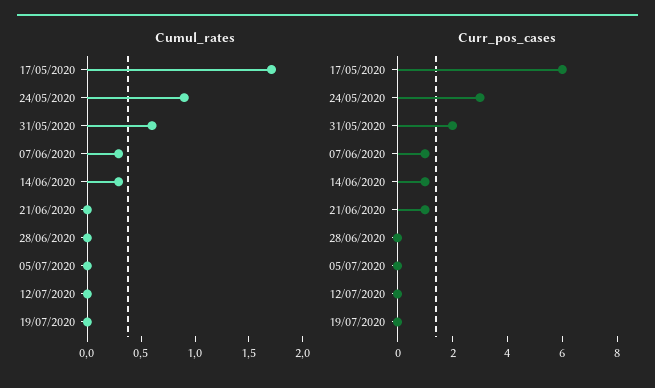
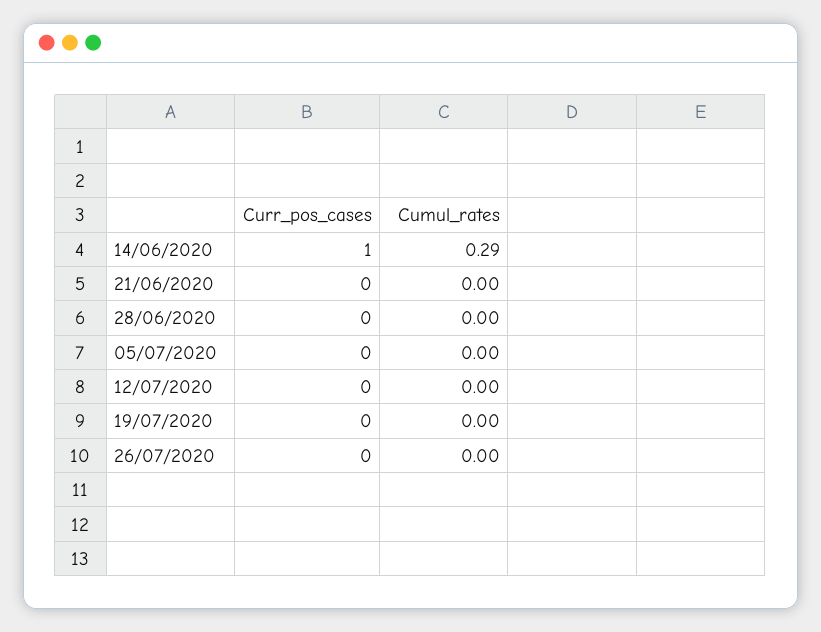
Cumul_rates, 17/05/2020: 1.7 -> none
Cumul_rates, 24/05/2020: 0.9 -> none
Cumul_rates, 31/05/2020: 0.6 -> none
Cumul_rates, 07/06/2020: 0.3 -> none
Curr_pos_cases, 17/05/2020: 6 -> none
Curr_pos_cases, 24/05/2020: 3 -> none
Curr_pos_cases, 31/05/2020: 2 -> none
Curr_pos_cases, 07/06/2020: 1 -> none
Curr_pos_cases, 21/06/2020: 1 -> 0
Curr_pos_cases, 26/07/2020: none -> 0
Cumul_rates, 26/07/2020: none -> 0

